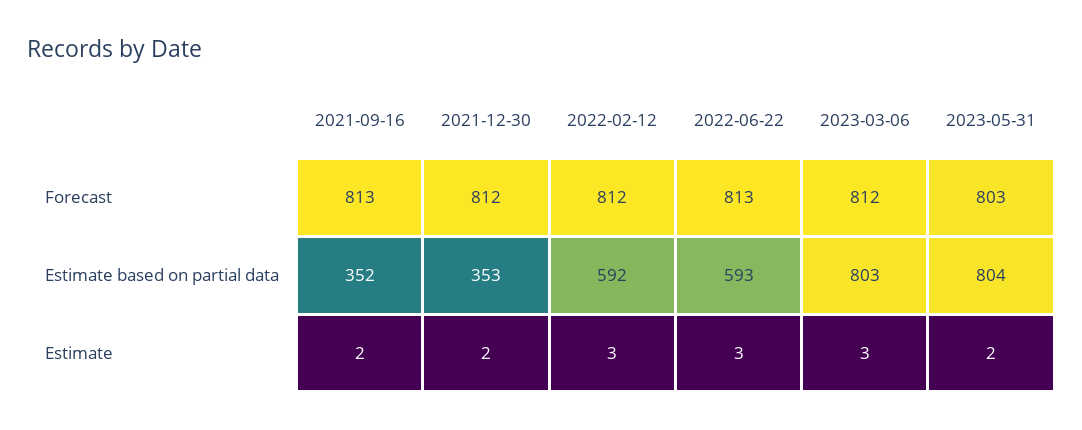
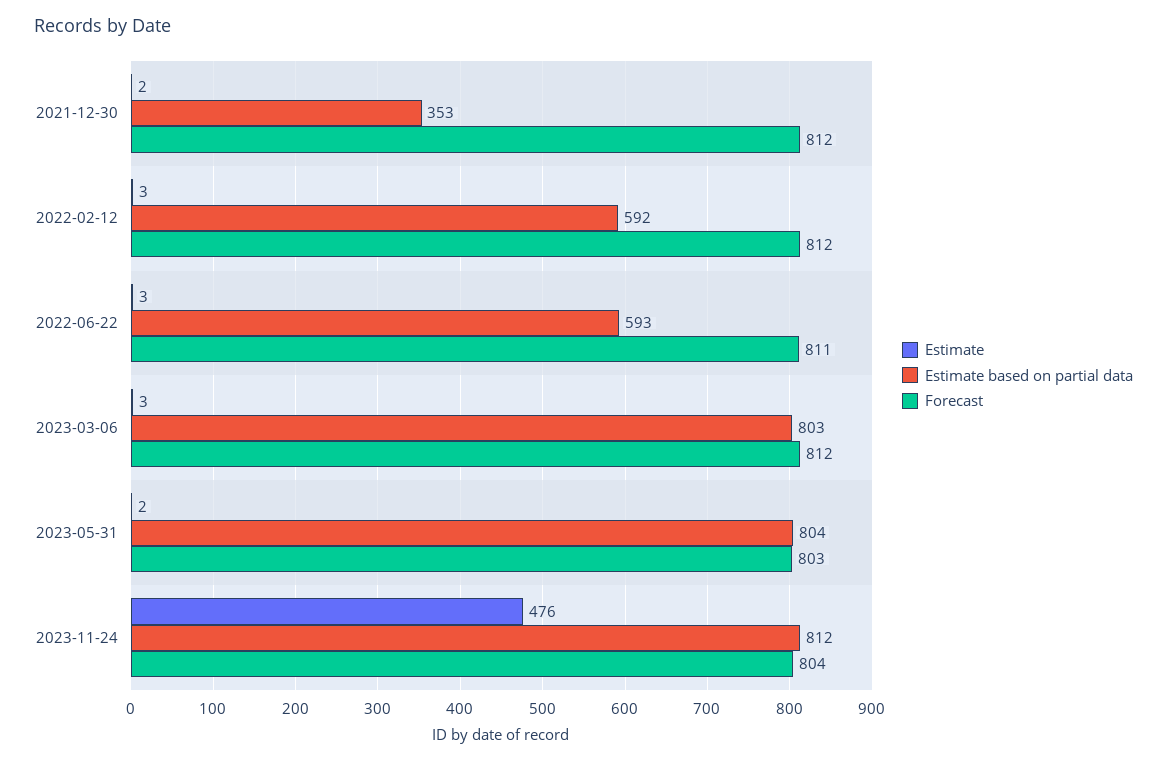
Forecast, 2021-09-16: 813 -> none
Forecast, 2022-06-22: 813 -> 811
Estimate based on partial data, 2021-09-16: 352 -> none
Estimate, 2021-09-16: 2 -> none
Estimate, 2023-11-24: none -> 476
Estimate based on partial data, 2023-11-24: none -> 812
Forecast, 2023-11-24: none -> 804

